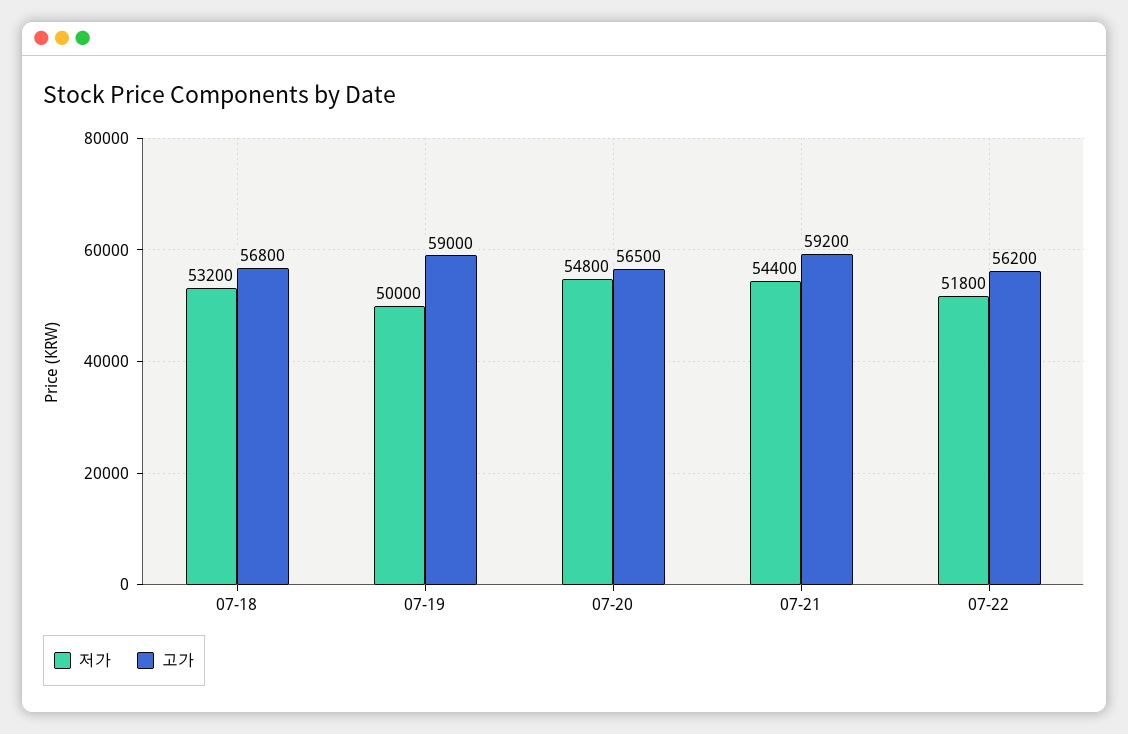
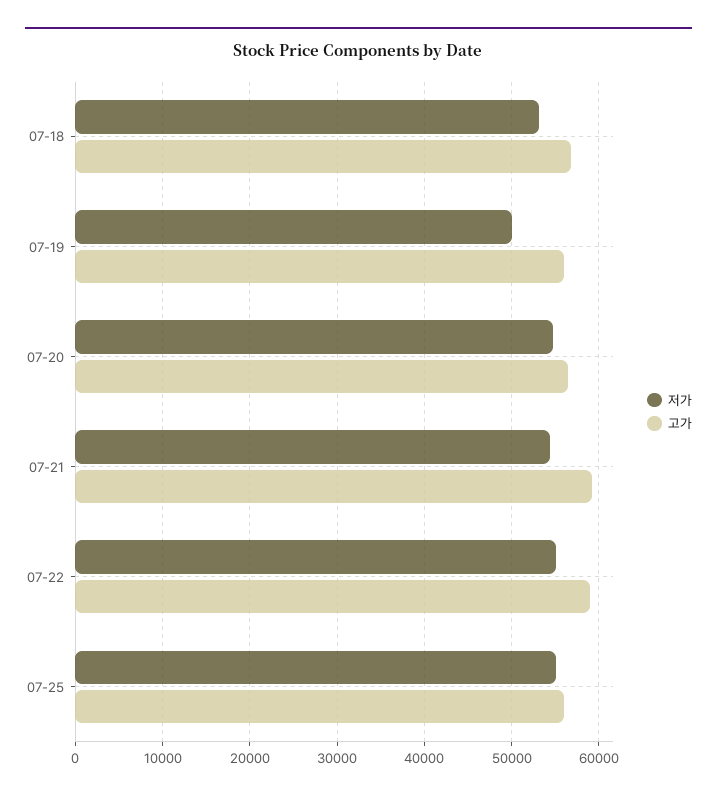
고가, 07-19: 59000 -> 56000
저가, 07-22: 51800 -> 55000
고가, 07-22: 56200 -> 59000
저가, 07-25: none -> 55000
고가, 07-25: none -> 56000

